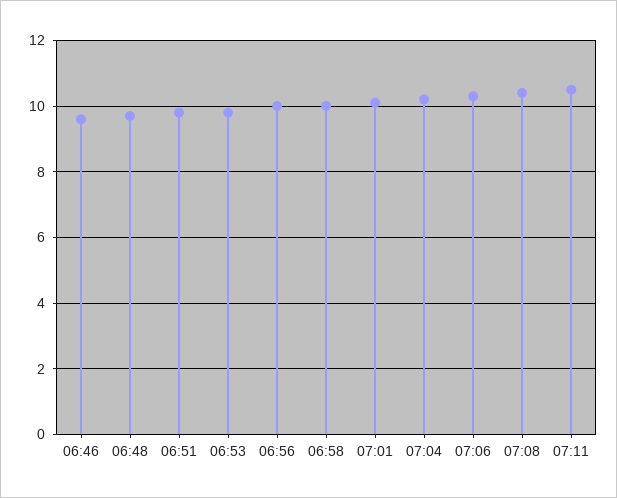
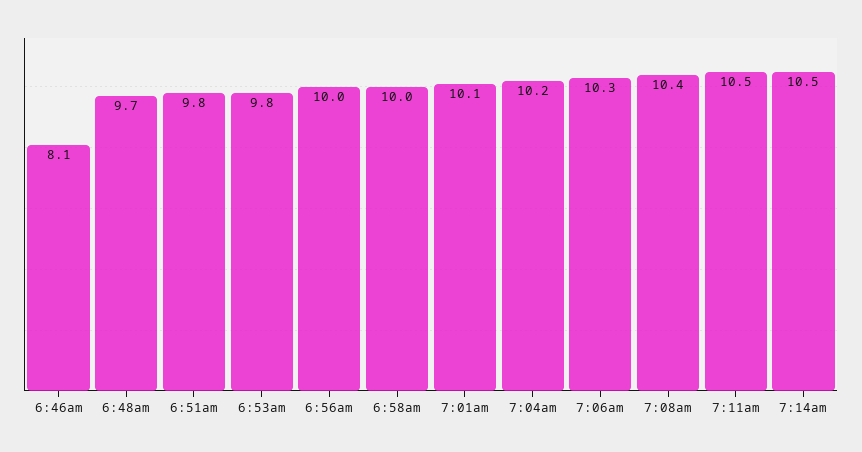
06:46: 9.5 -> 8.1
7:14am: none -> 10.5

